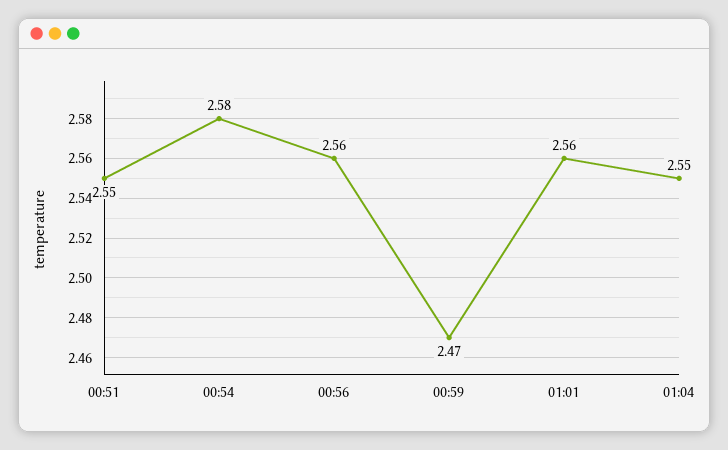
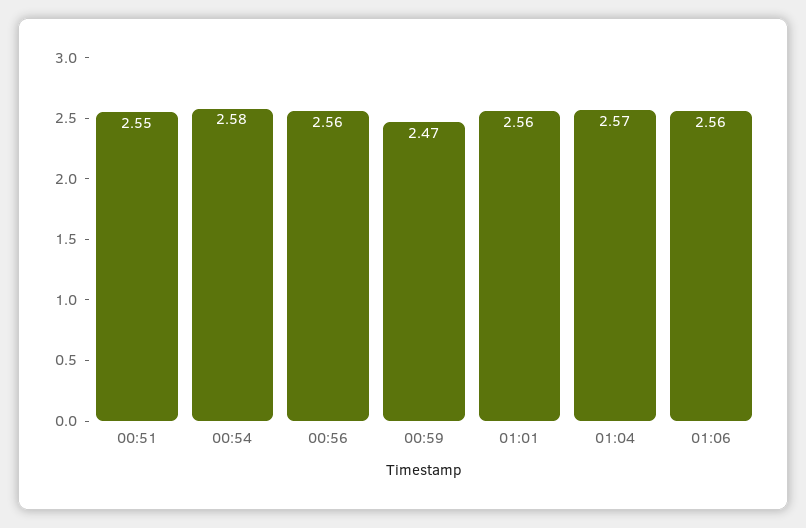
01:04: 2.55 -> 2.57
01:06: none -> 2.56

